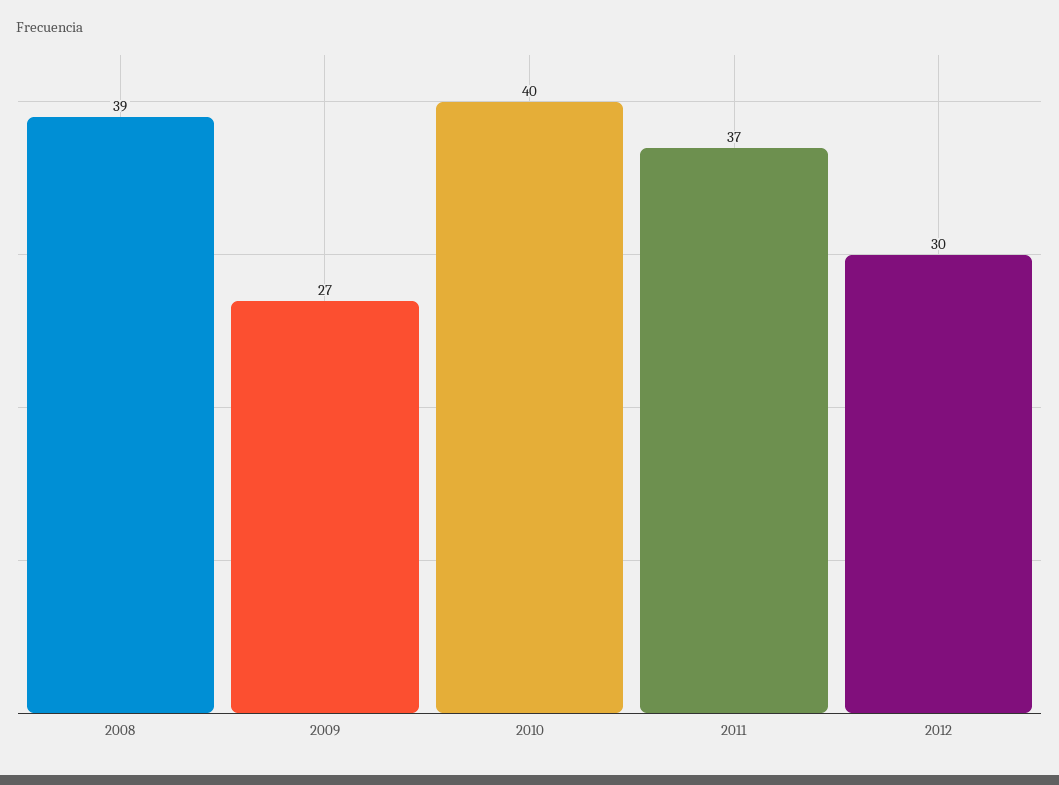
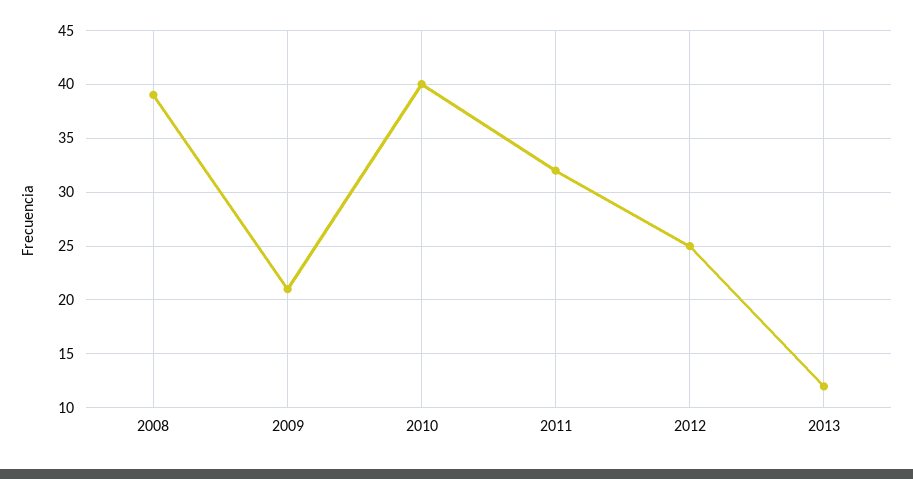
2009: 27 -> 21
2011: 37 -> 32
2012: 30 -> 25
2013: none -> 12

